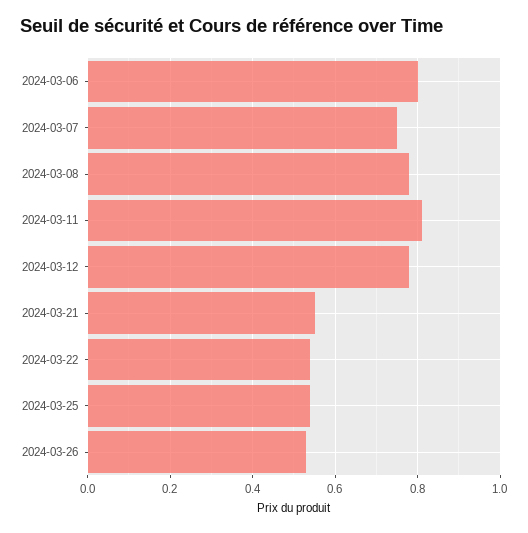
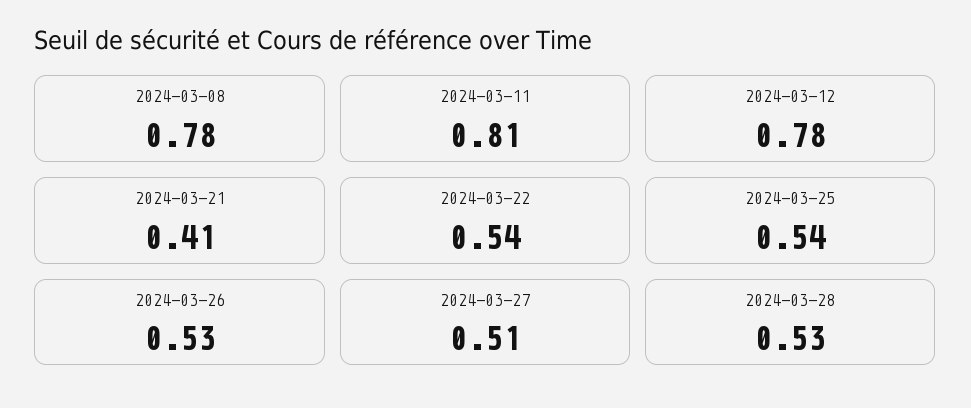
2024-03-06: 0.8 -> none
2024-03-07: 0.75 -> none
2024-03-21: 0.55 -> 0.41
2024-03-27: none -> 0.51
2024-03-28: none -> 0.53

